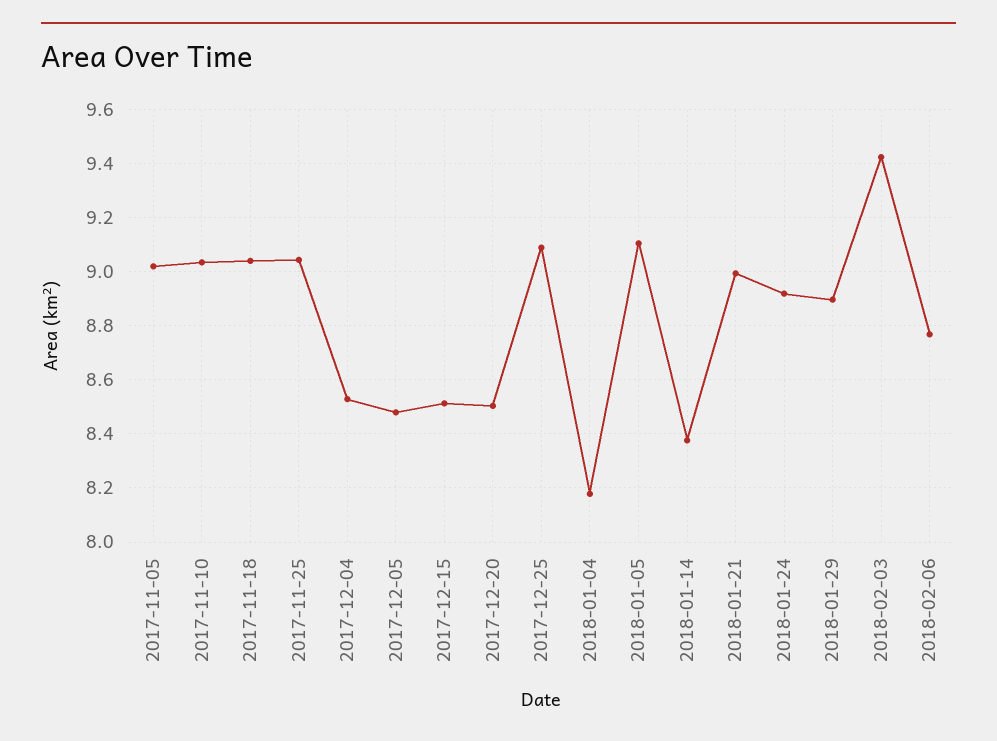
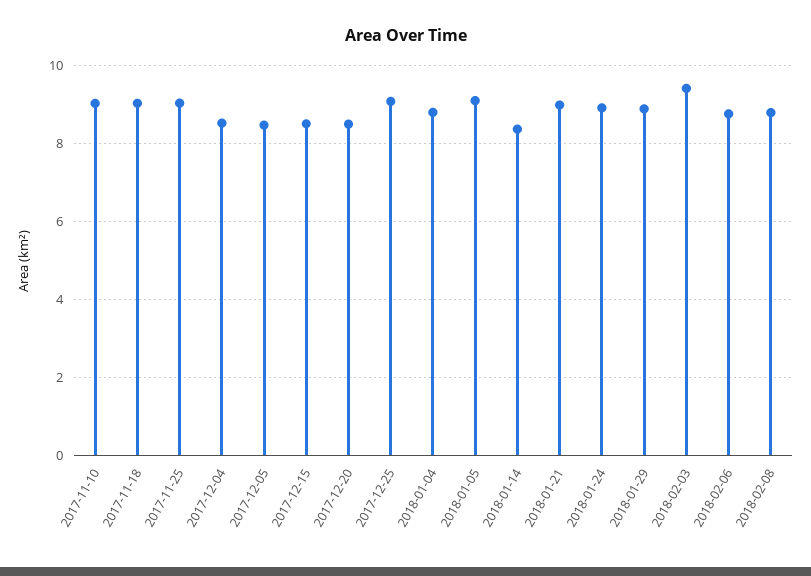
2017-11-05: 9.025 -> none
2018-01-04: 8.175 -> 8.8
2018-02-08: none -> 8.8

